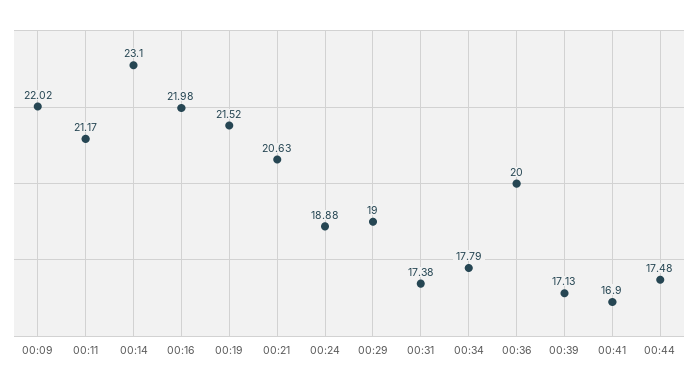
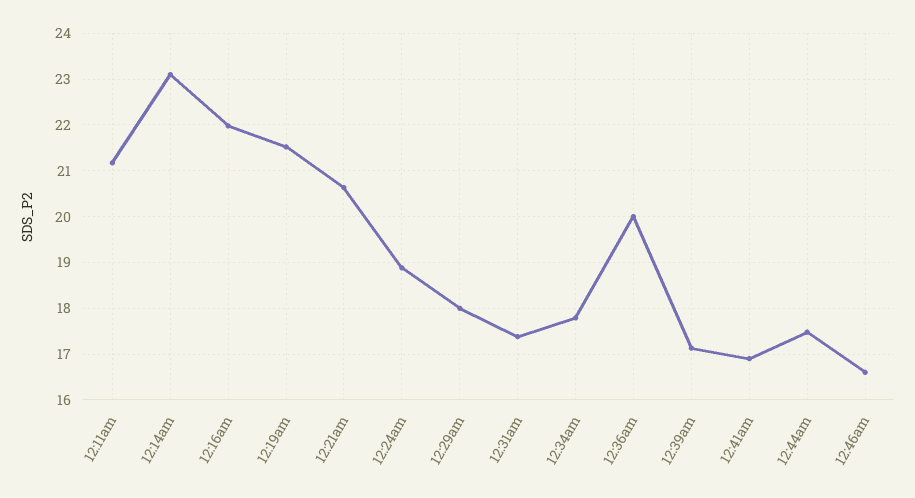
00:09: 22.02 -> none
00:29: 19 -> 18
12:46am: none -> 16.6

